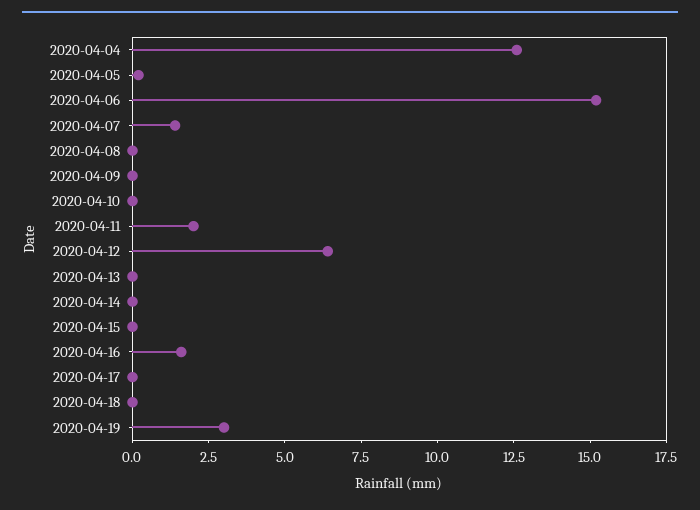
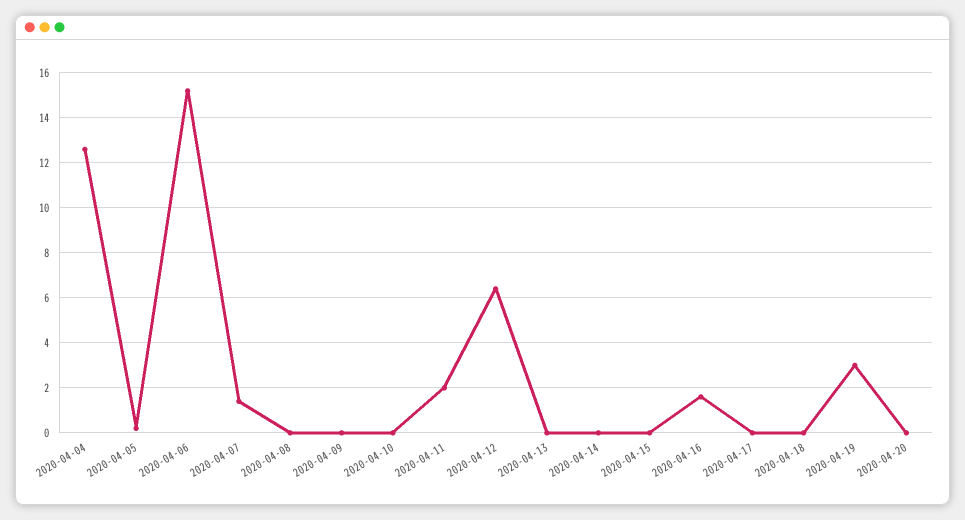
2020-04-20: none -> 0

